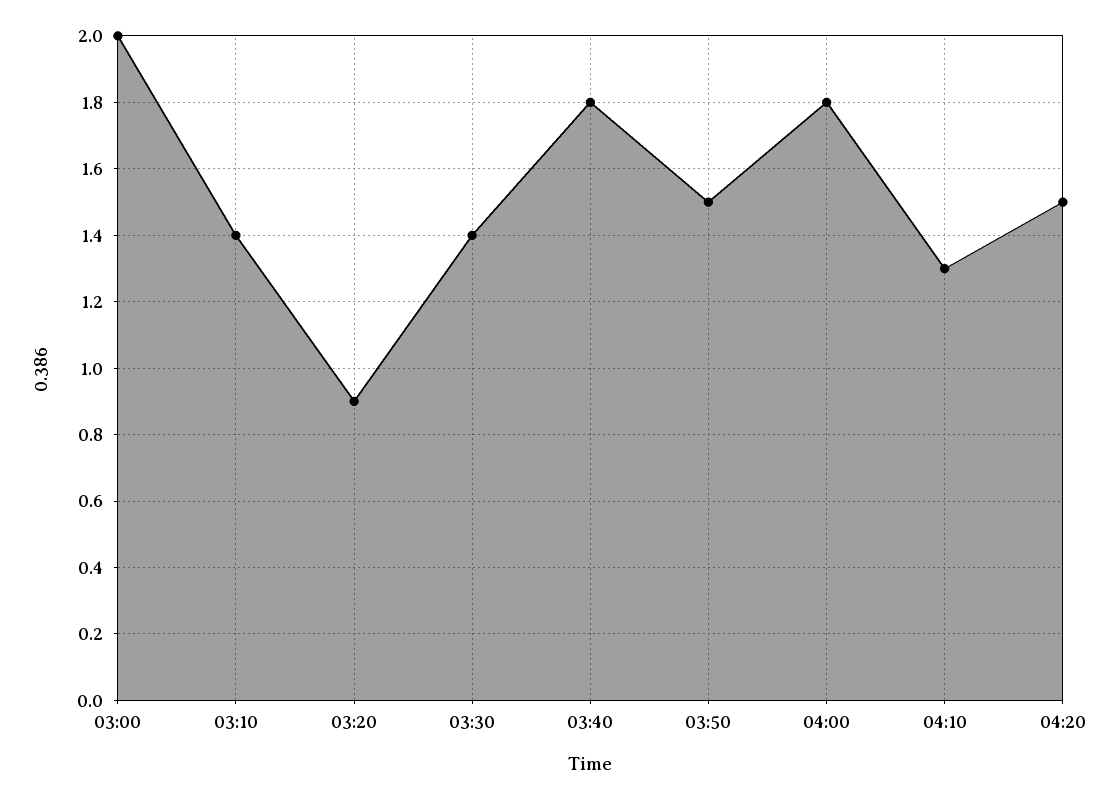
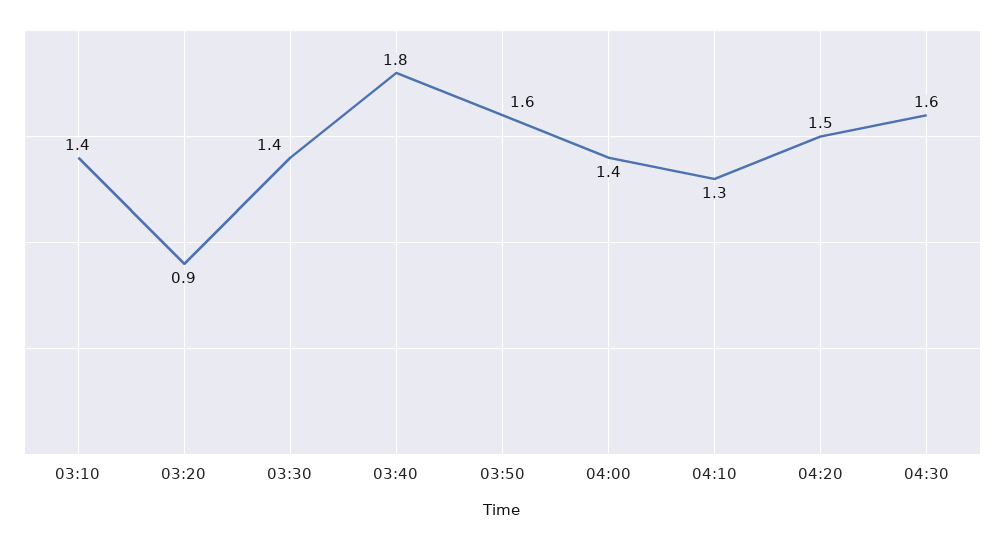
03:00: 2 -> none
03:50: 1.5 -> 1.6
04:00: 1.8 -> 1.4
04:30: none -> 1.6

